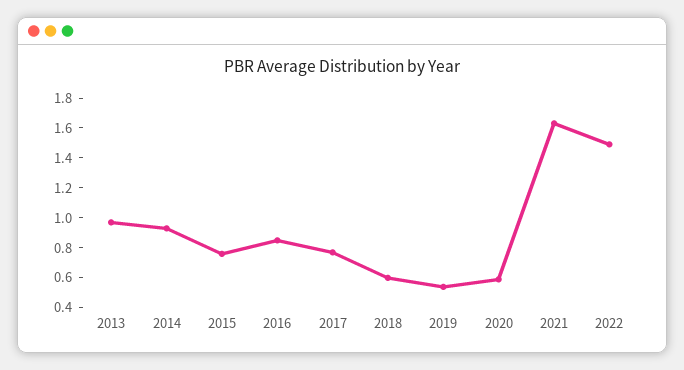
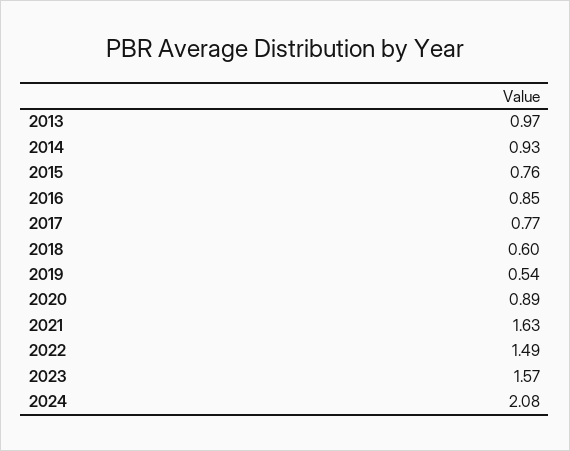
2020: 0.6 -> 0.89
2023: none -> 1.57
2024: none -> 2.08

